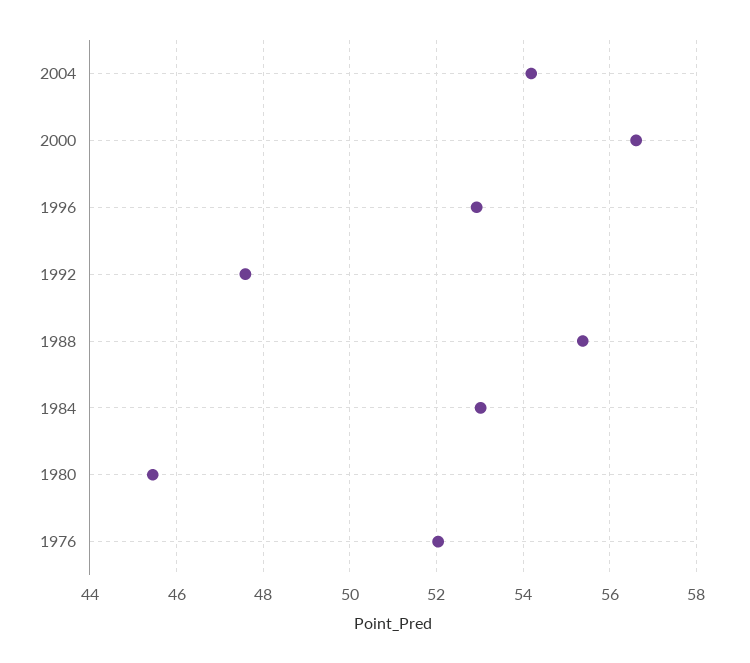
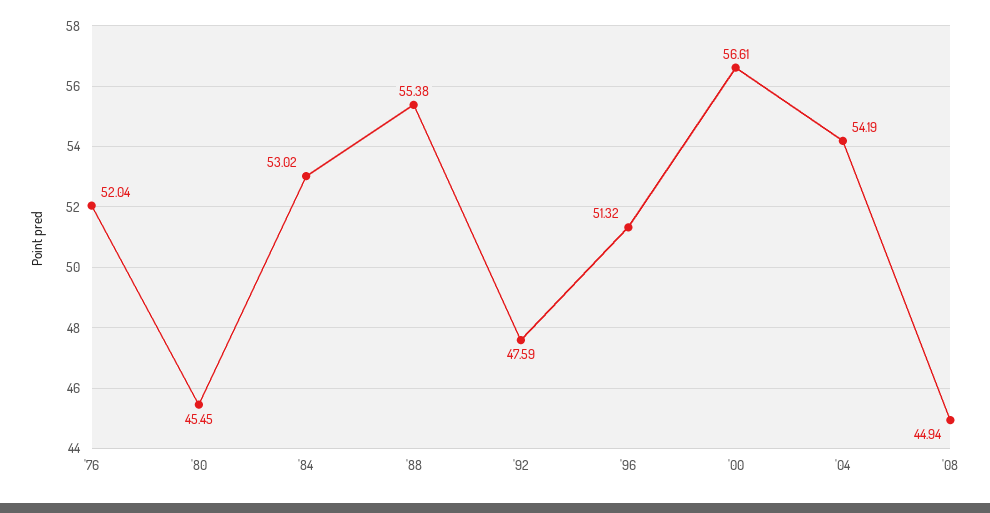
1996: 53 -> 51.32
'08: none -> 44.94

